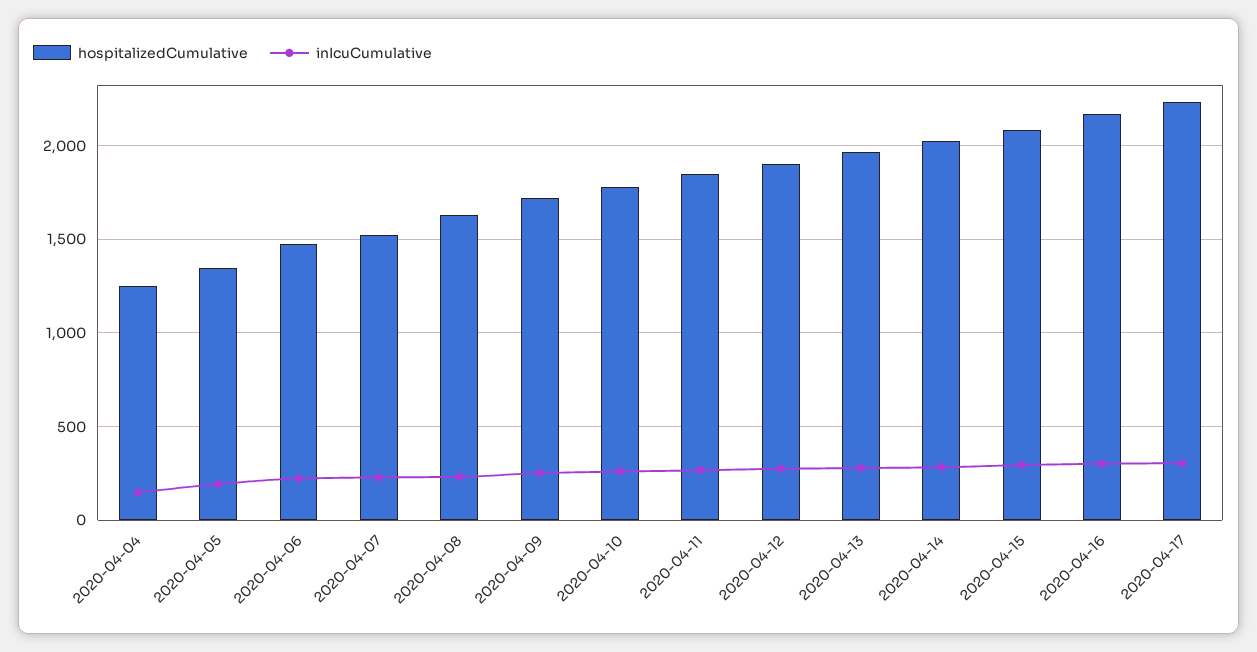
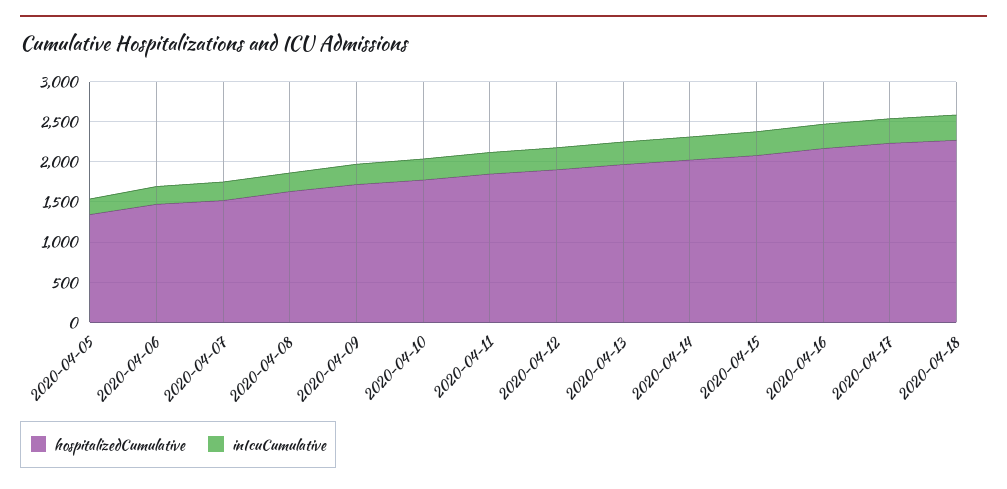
hospitalizedCumulative, 2020-04-04: 1250 -> none
inIcuCumulative, 2020-04-04: 150 -> none
hospitalizedCumulative, 2020-04-18: none -> 2300
inIcuCumulative, 2020-04-18: none -> 300

